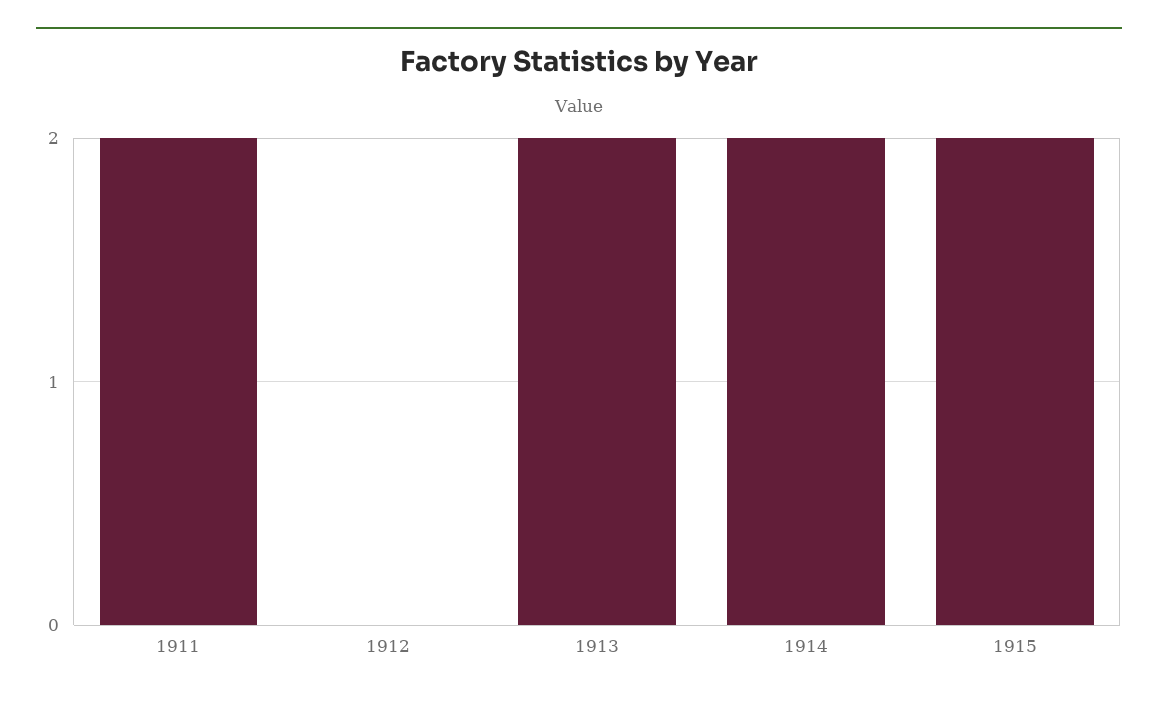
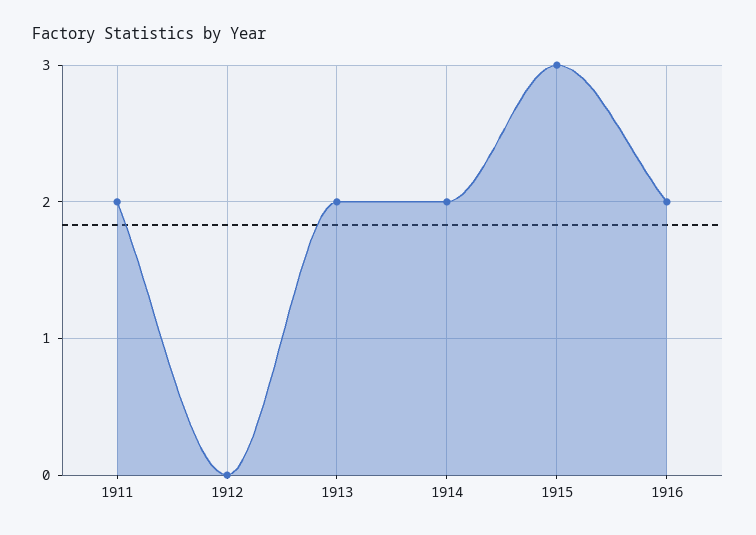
1915: 2 -> 3
1916: none -> 2

